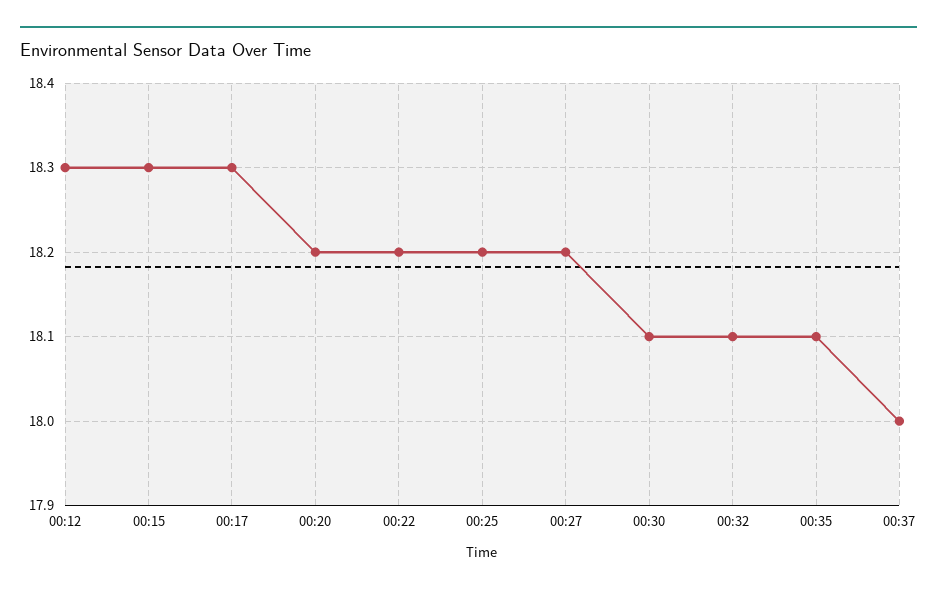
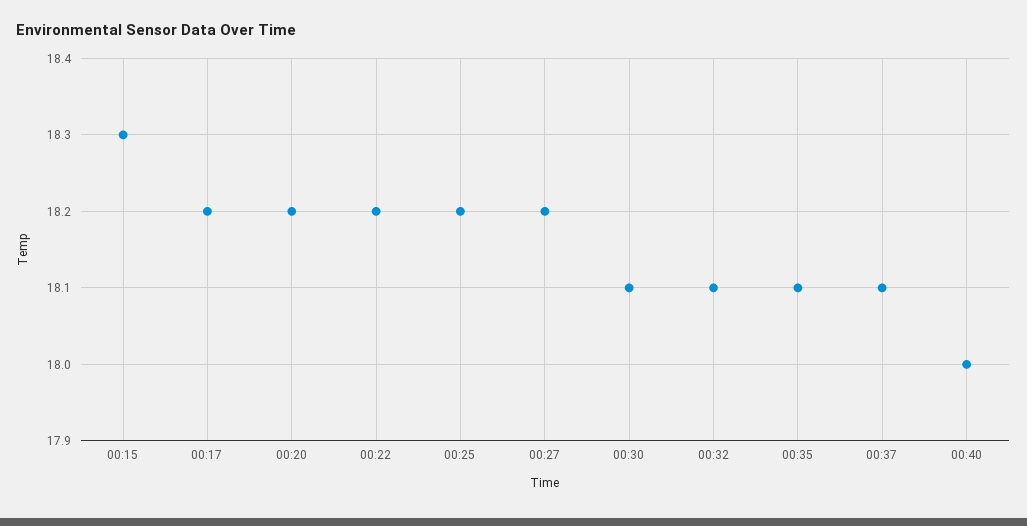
00:12: 18.3 -> none
00:17: 18.3 -> 18.2
00:37: 18 -> 18.1
00:40: none -> 18

